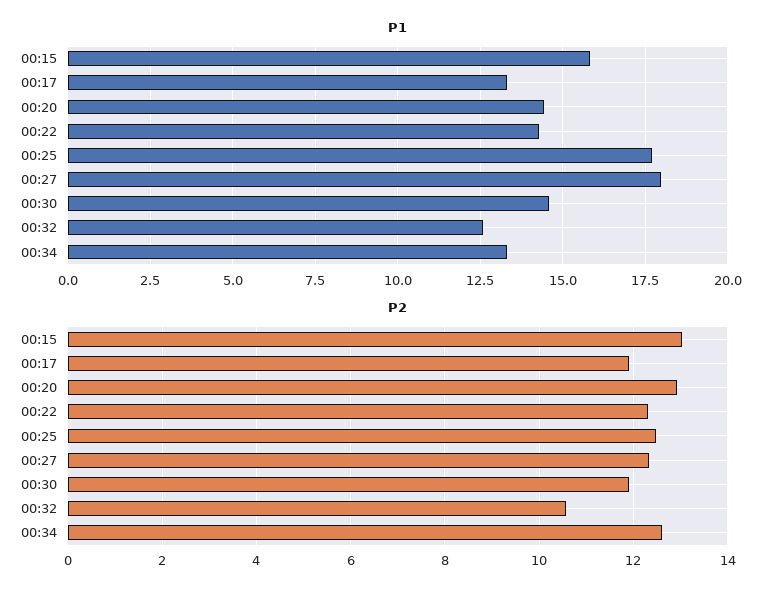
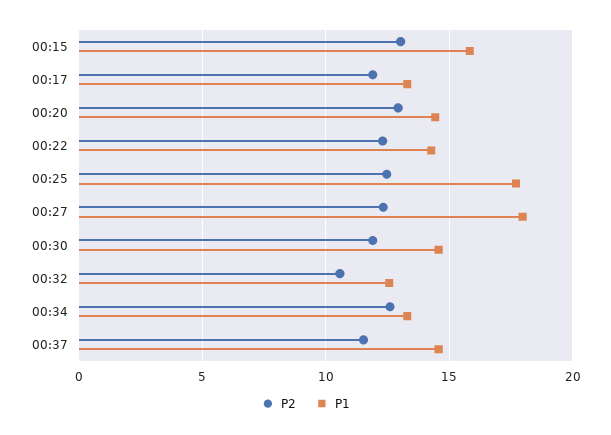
P2, 00:37: none -> 11.5
P1, 00:37: none -> 14.5

